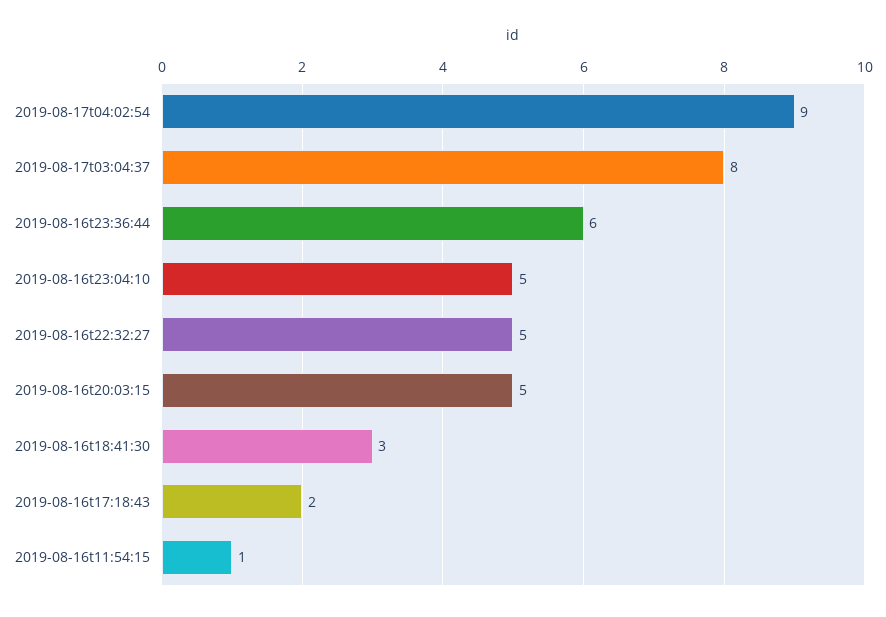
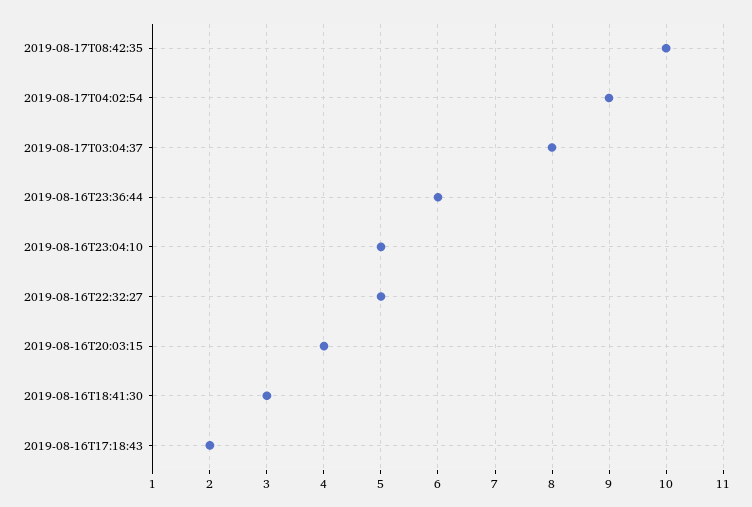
2019-08-16t20:03:15: 5 -> 4
2019-08-16t11:54:15: 1 -> none
2019-08-17T08:42:35: none -> 10

